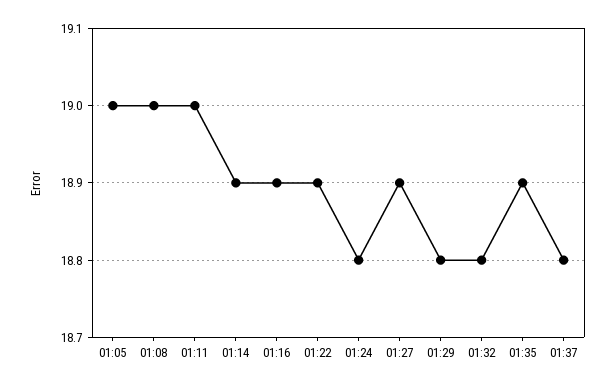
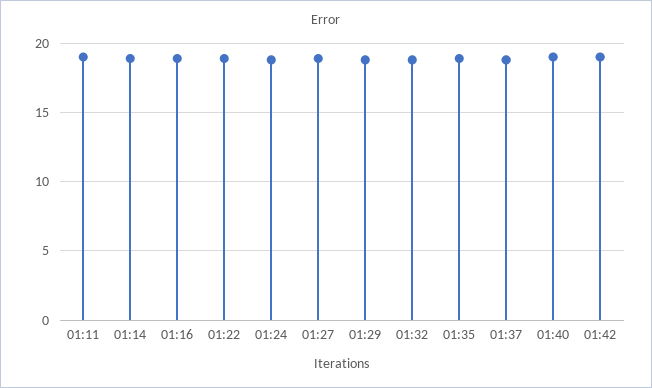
01:05: 19 -> none
01:08: 19 -> none
01:40: none -> 19
01:42: none -> 19

